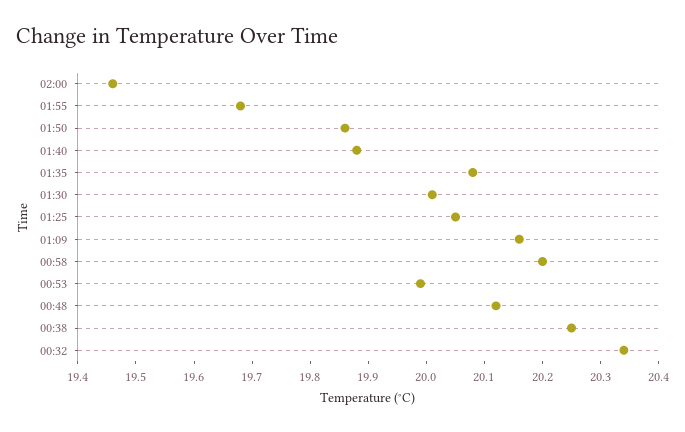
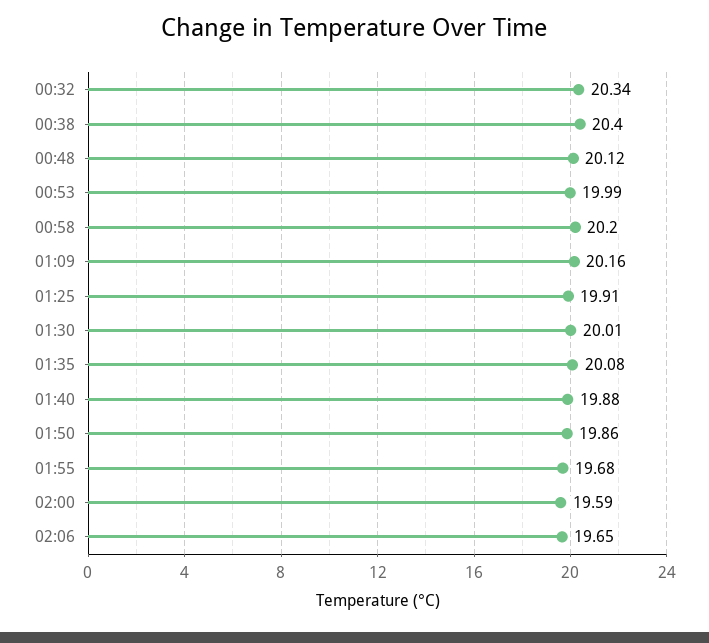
02:00: 19.45 -> 19.59
01:25: 20.05 -> 19.91
00:38: 20.25 -> 20.4
02:06: none -> 19.65

